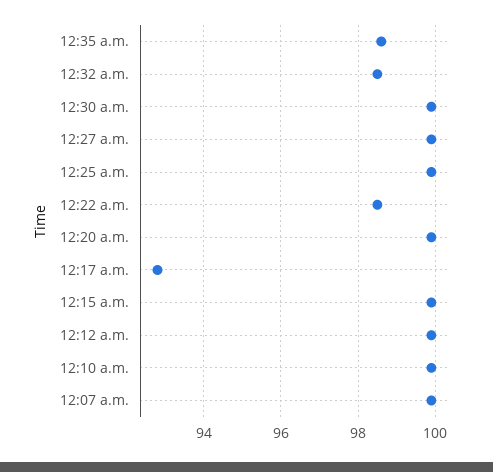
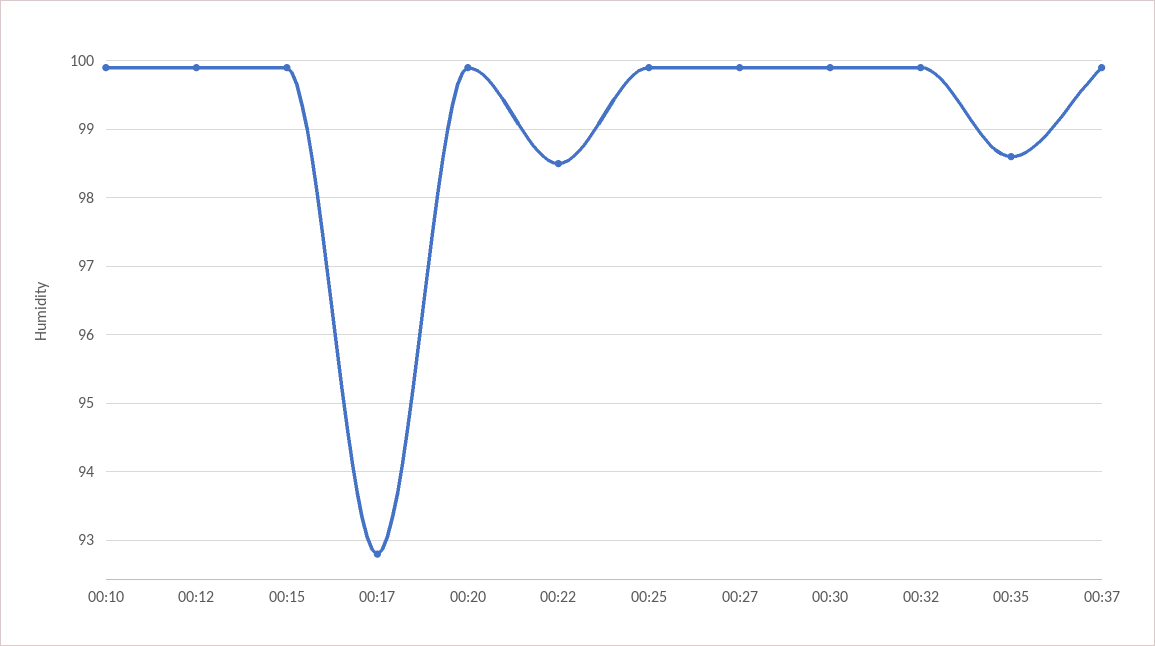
12:32 a.m.: 98.5 -> 99.9
12:07 a.m.: 100 -> none
00:37: none -> 99.9

